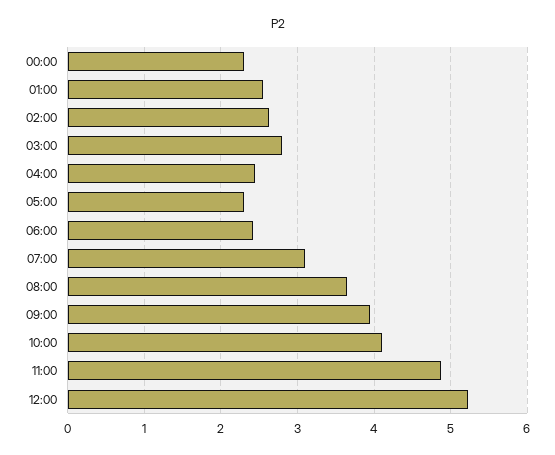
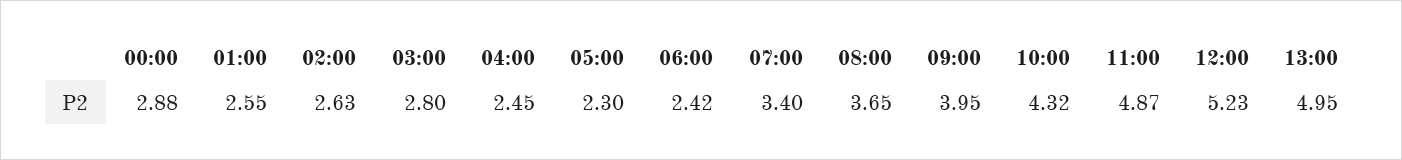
00:00: 2.3 -> 2.88
07:00: 3.1 -> 3.4
10:00: 4.1 -> 4.32
13:00: none -> 4.95

